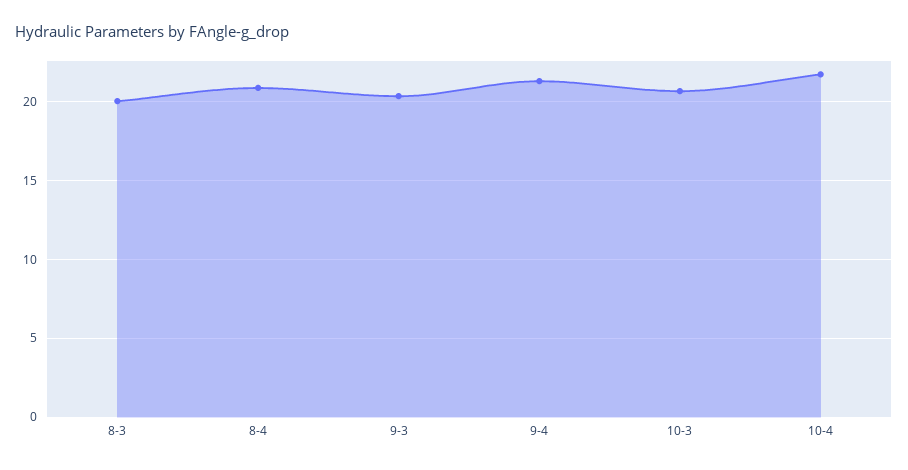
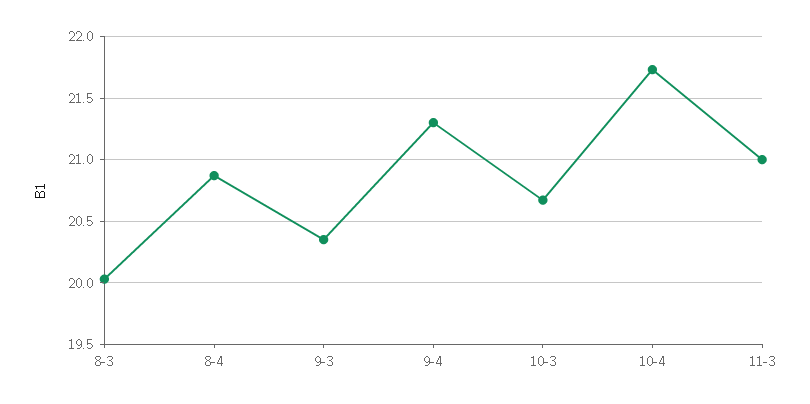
11-3: none -> 21

